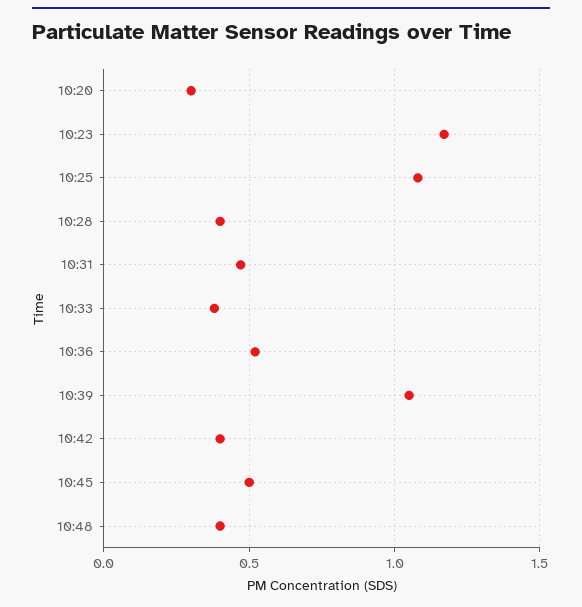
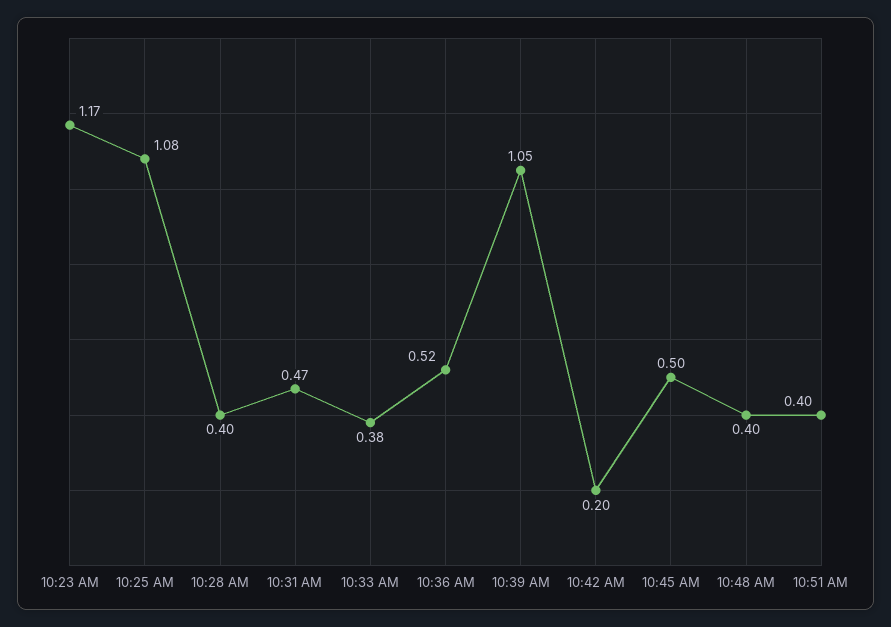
10:20: 0.3 -> none
10:42: 0.4 -> 0.2
10:51 AM: none -> 0.4

